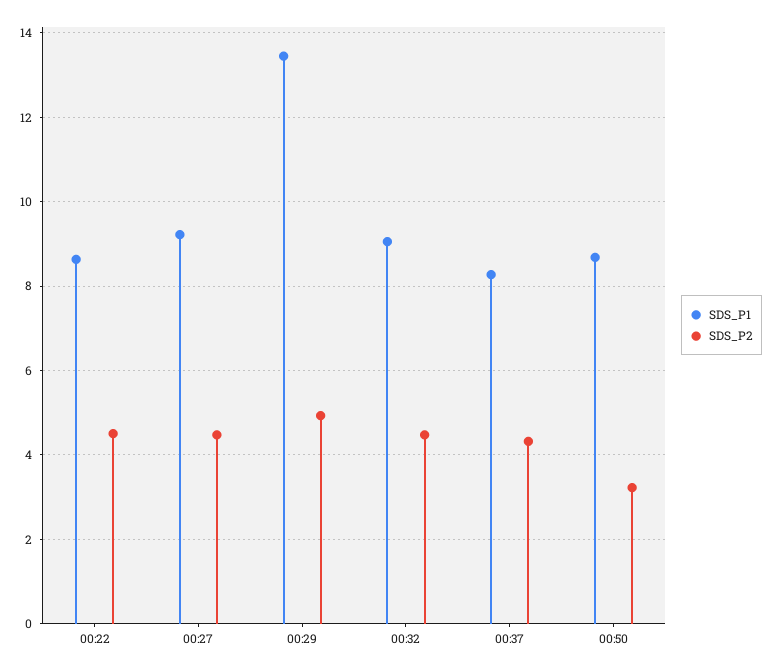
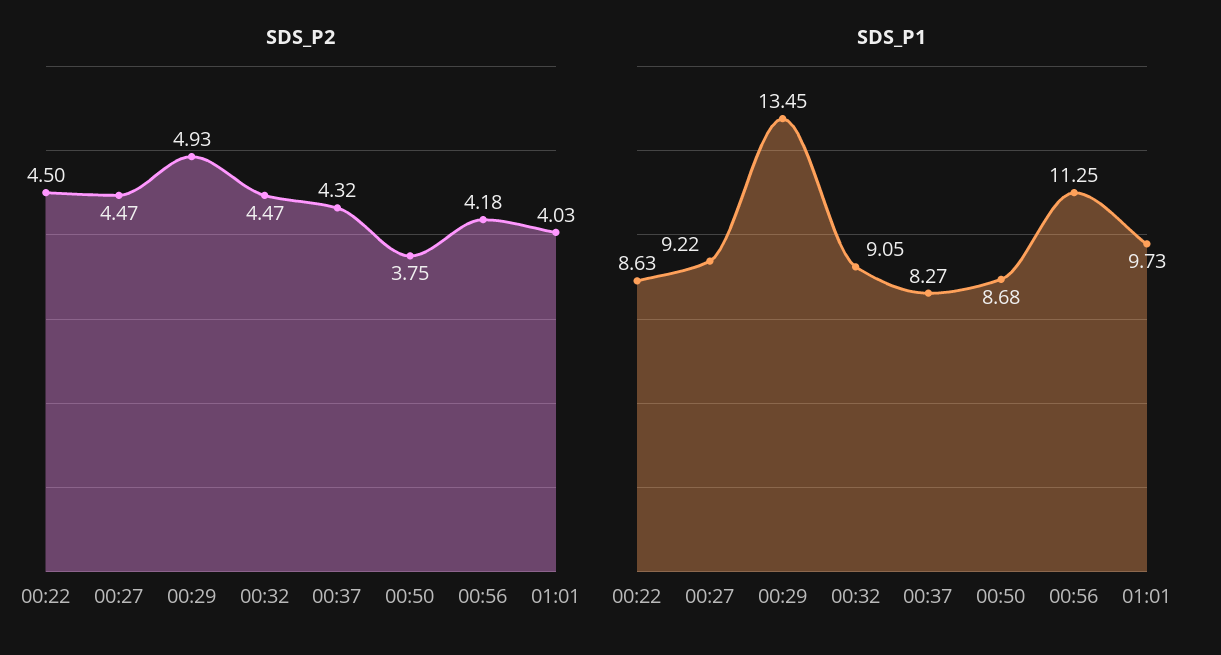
SDS_P2, 00:50: 3.2 -> 3.75
SDS_P2, 00:56: none -> 4.18
SDS_P2, 01:01: none -> 4.03
SDS_P1, 00:56: none -> 11.25
SDS_P1, 01:01: none -> 9.73

